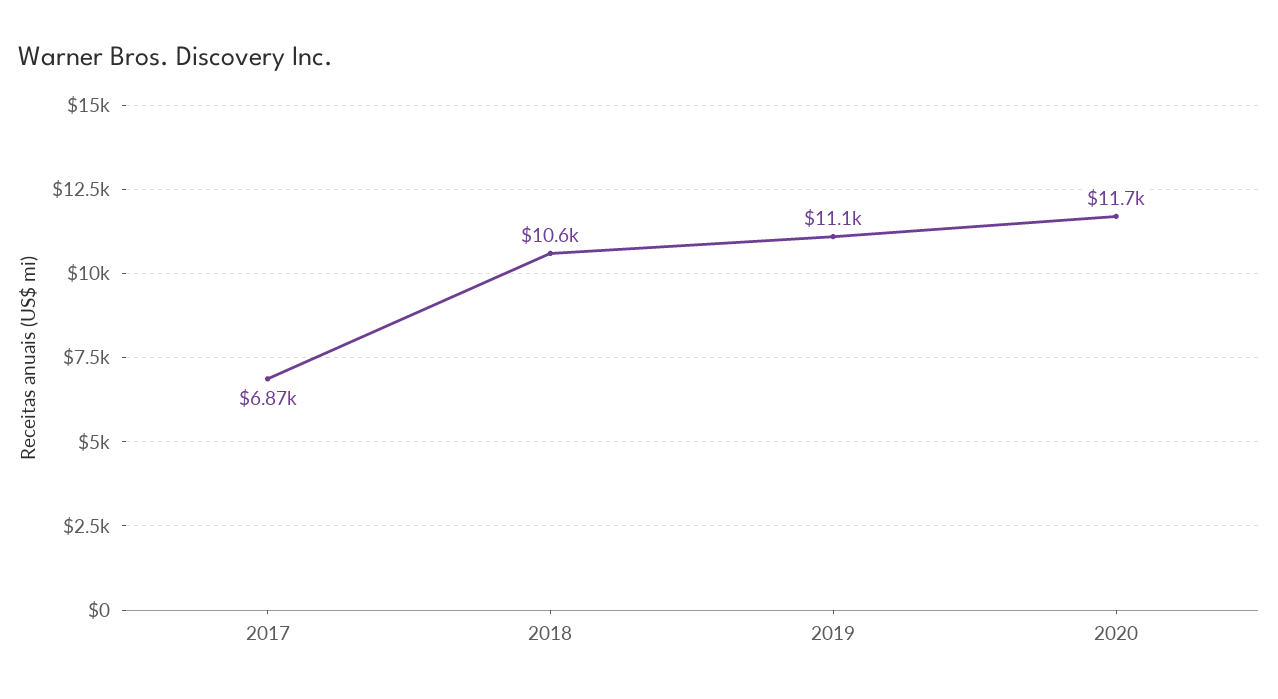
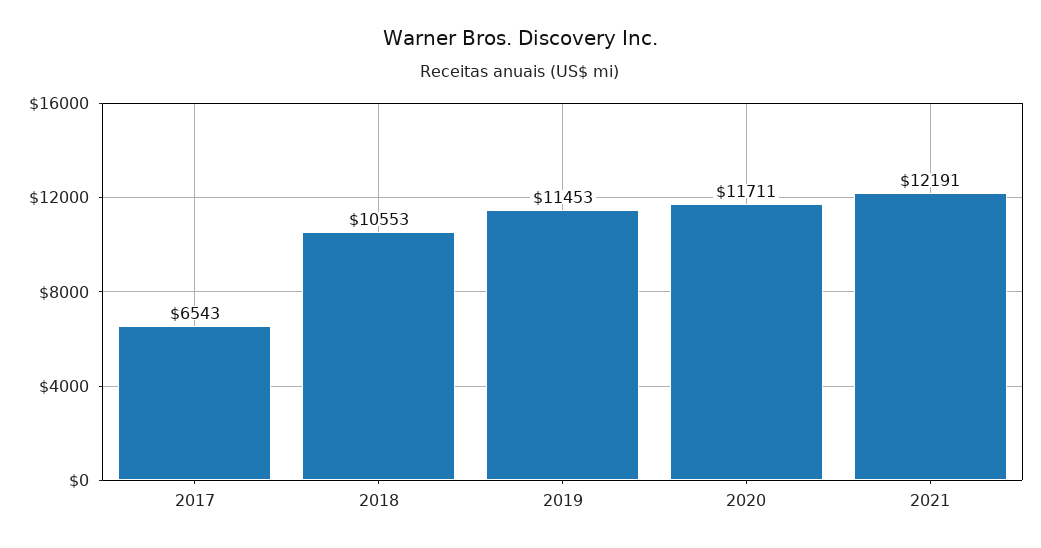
2017: 6870 -> 6543
2019: 11100 -> 11453
2021: none -> 12191

